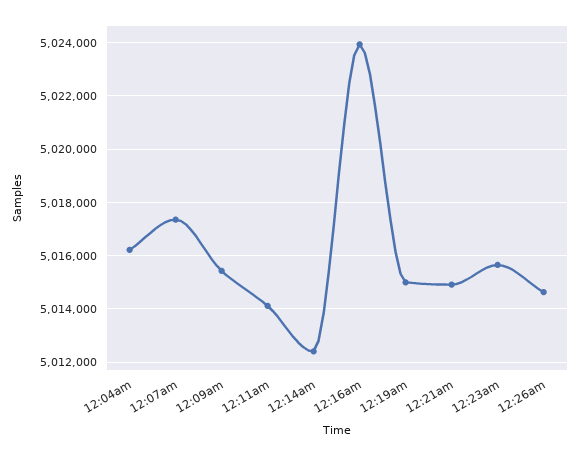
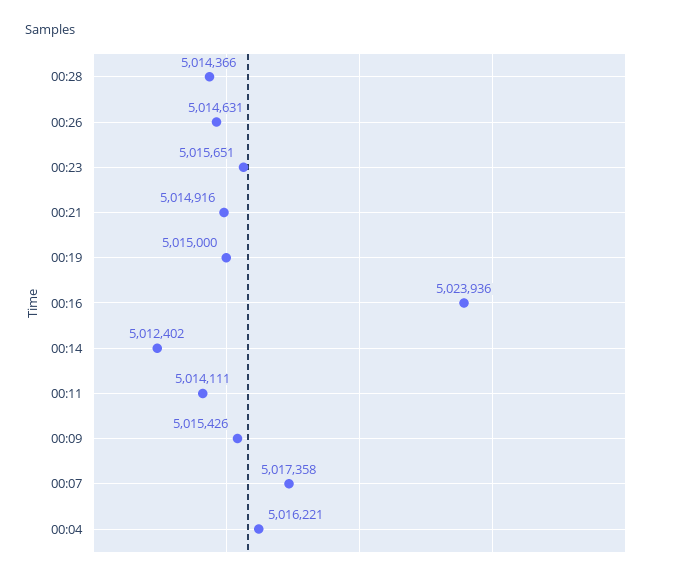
00:28: none -> 5014366

